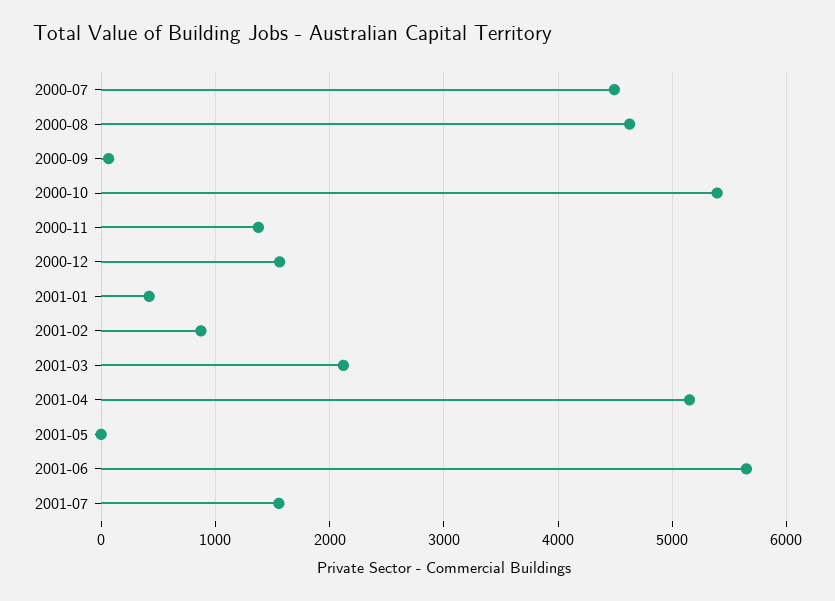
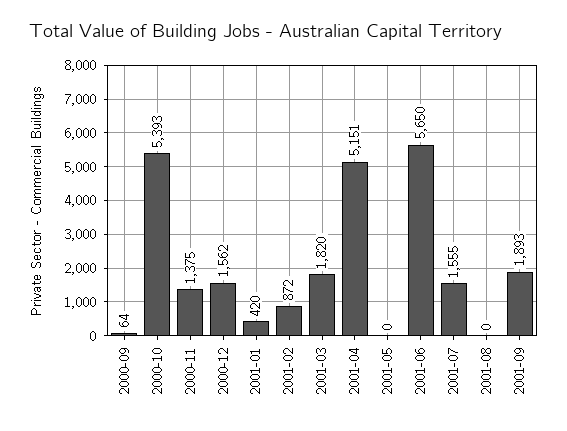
2000-07: 4500 -> none
2000-08: 4600 -> none
2001-03: 2100 -> 1820
2001-08: none -> 0
2001-09: none -> 1893

